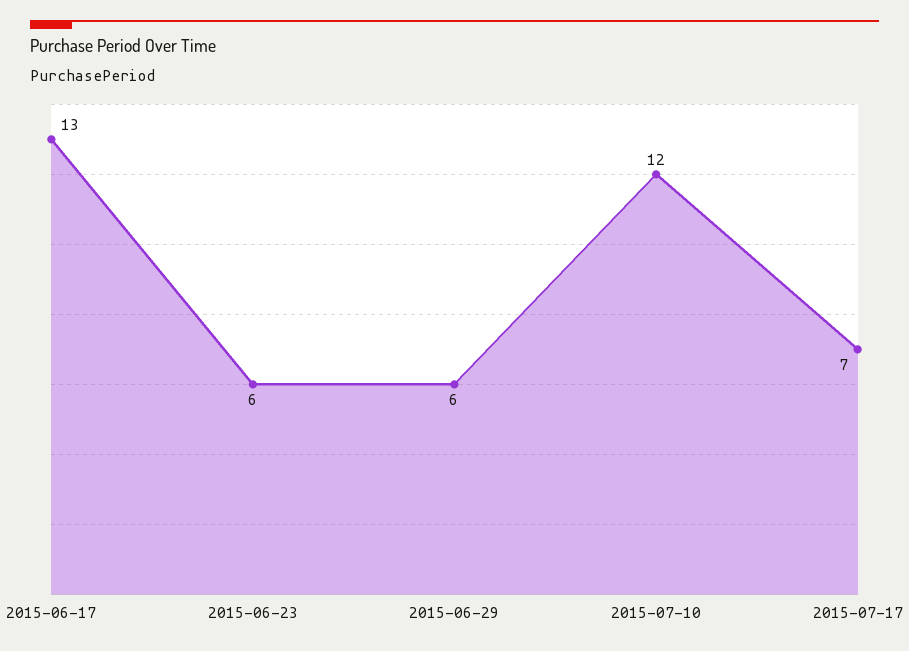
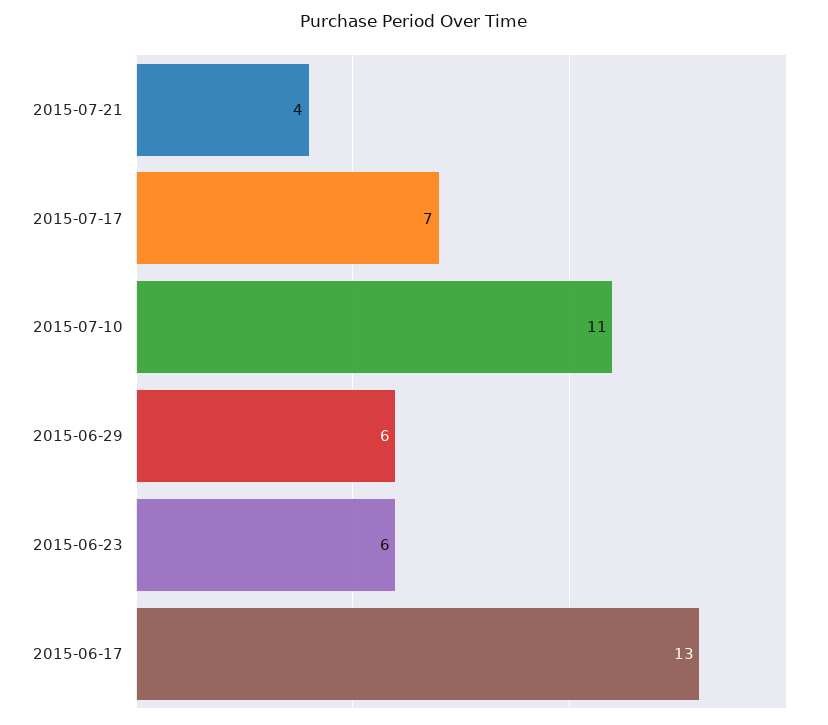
2015-07-10: 12 -> 11
2015-07-21: none -> 4

